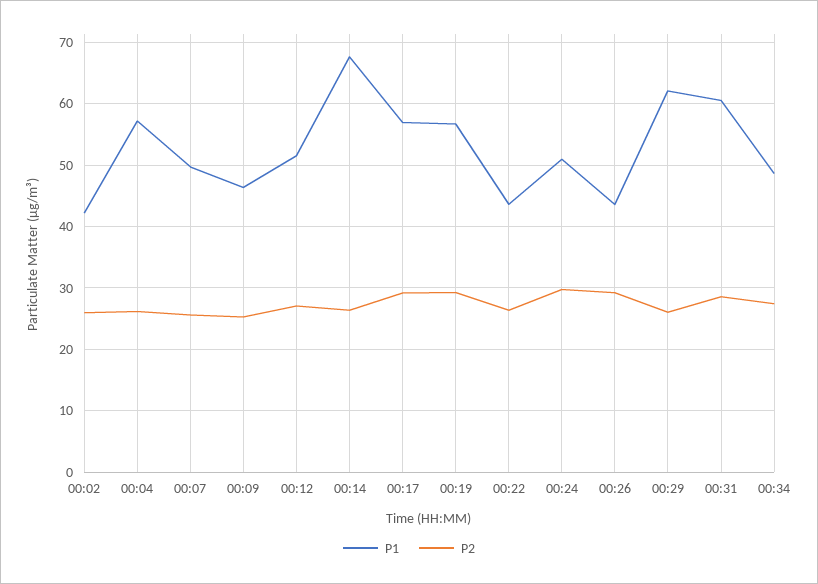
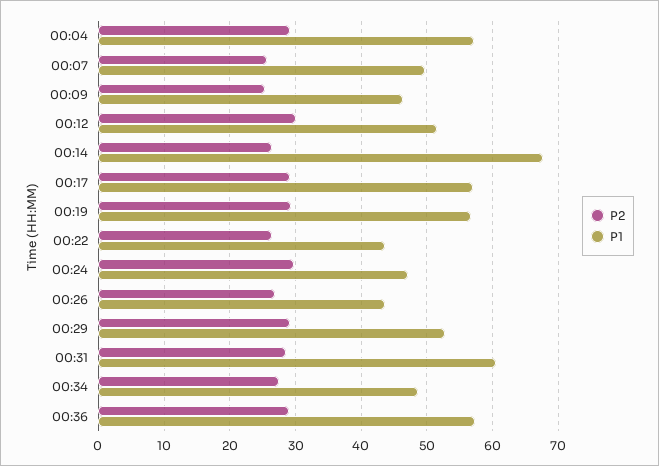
P1, 00:02: 42 -> none
P2, 00:02: 26 -> none
P2, 00:04: 26 -> 29
P2, 00:12: 27 -> 30
P1, 00:24: 51 -> 47
P2, 00:26: 29 -> 27
P1, 00:29: 62 -> 53
P2, 00:29: 26 -> 29
P2, 00:36: none -> 29
P1, 00:36: none -> 57

